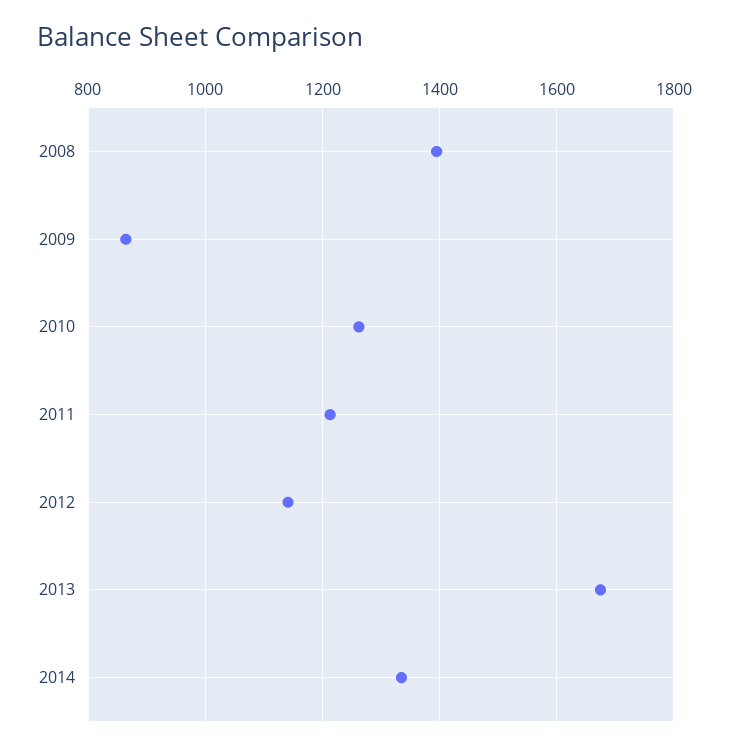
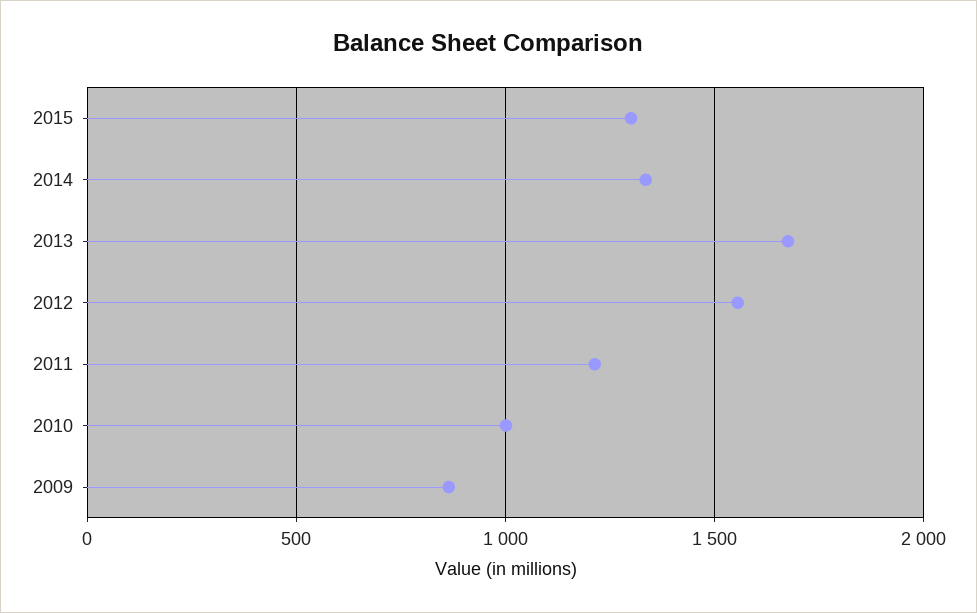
2008: 1400 -> none
2010: 1260 -> 1000
2012: 1140 -> 1550
2015: none -> 1300

